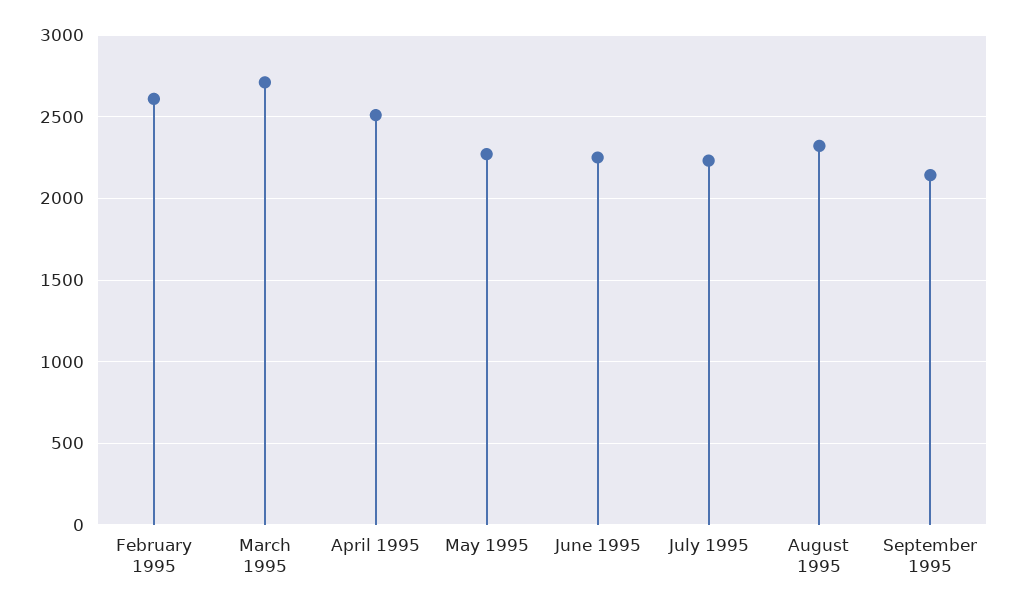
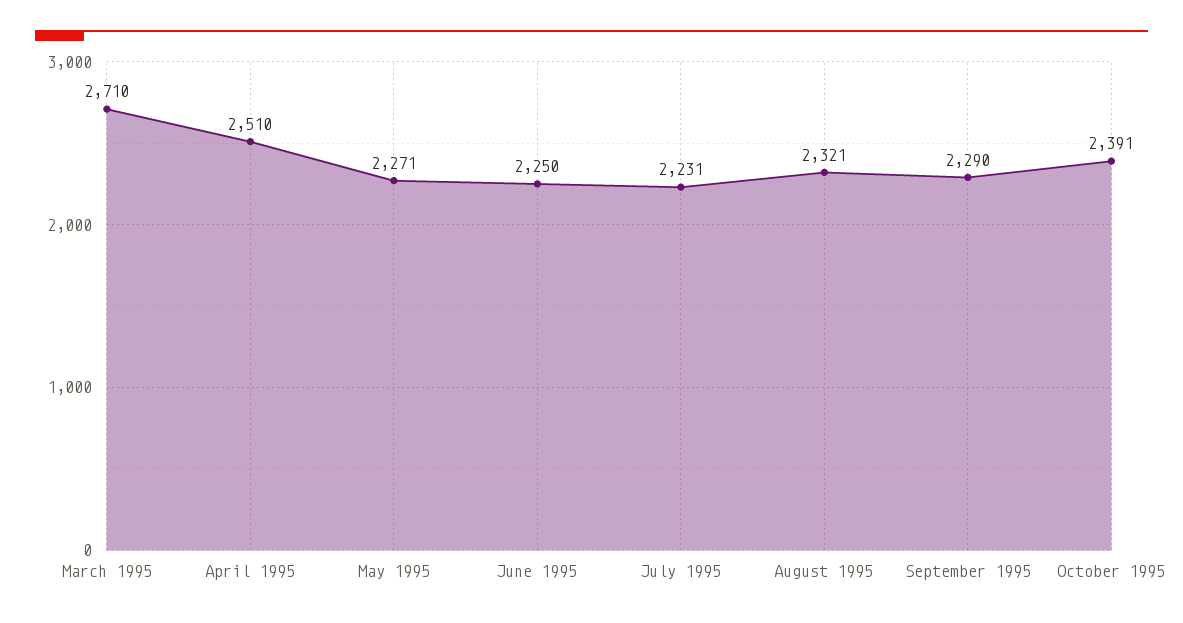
February 1995: 2600 -> none
September 1995: 2150 -> 2290
October 1995: none -> 2391

